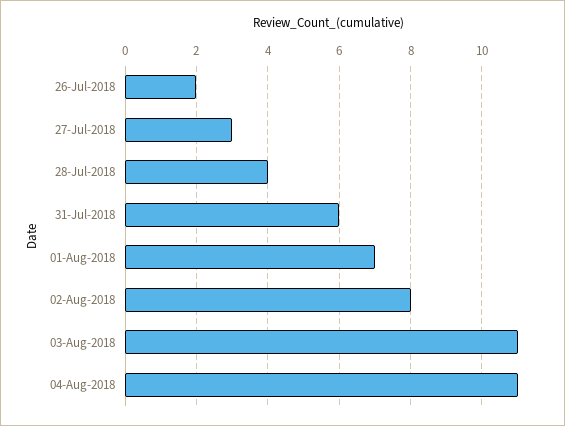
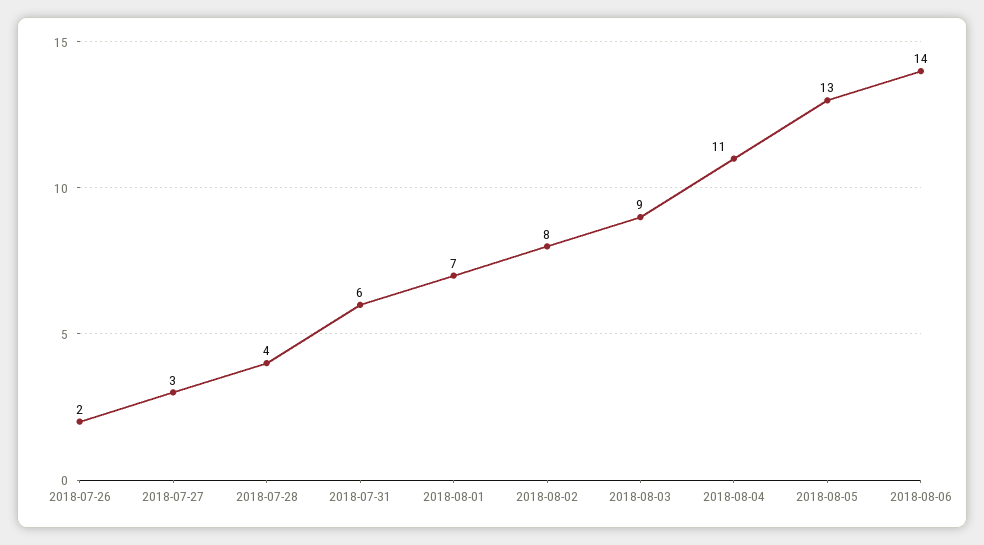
03-Aug-2018: 11 -> 9
2018-08-05: none -> 13
2018-08-06: none -> 14

